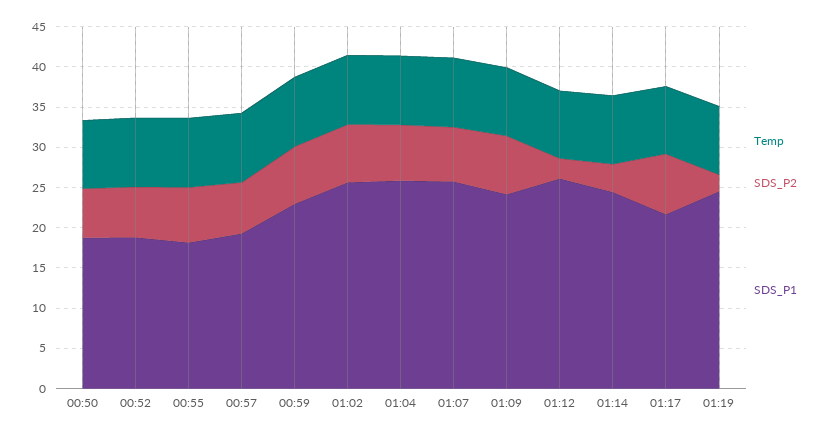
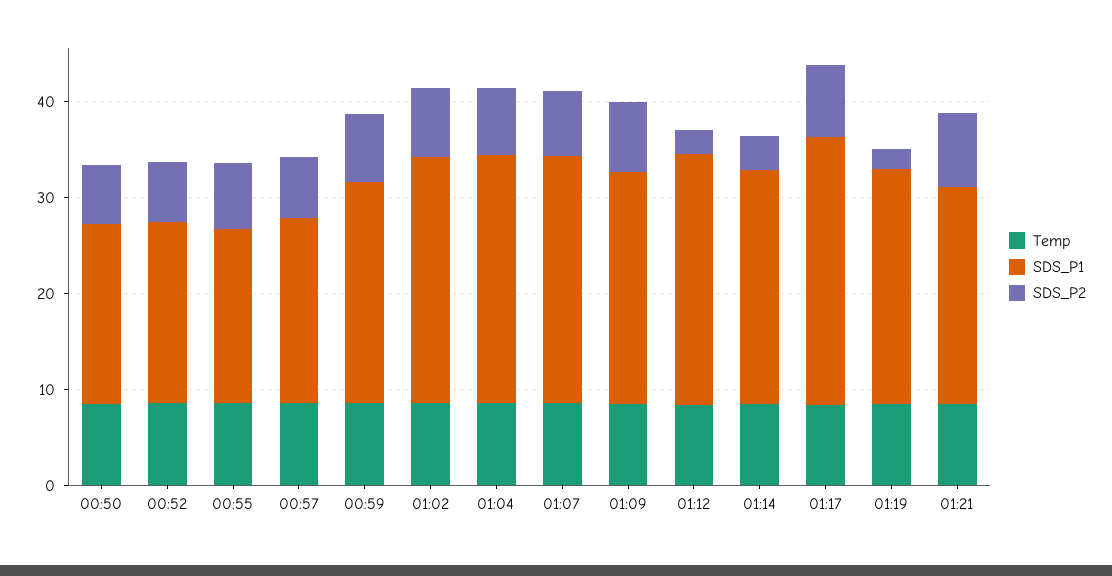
SDS_P1, 01:17: 22 -> 28
Temp, 01:21: none -> 8
SDS_P1, 01:21: none -> 22
SDS_P2, 01:21: none -> 8

